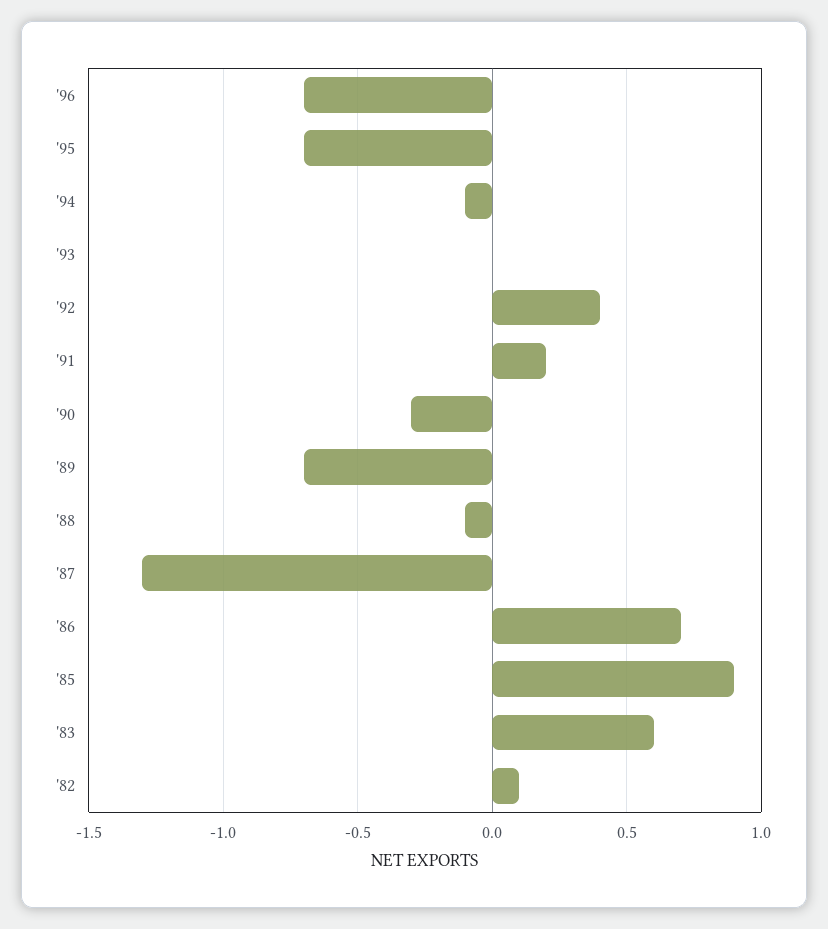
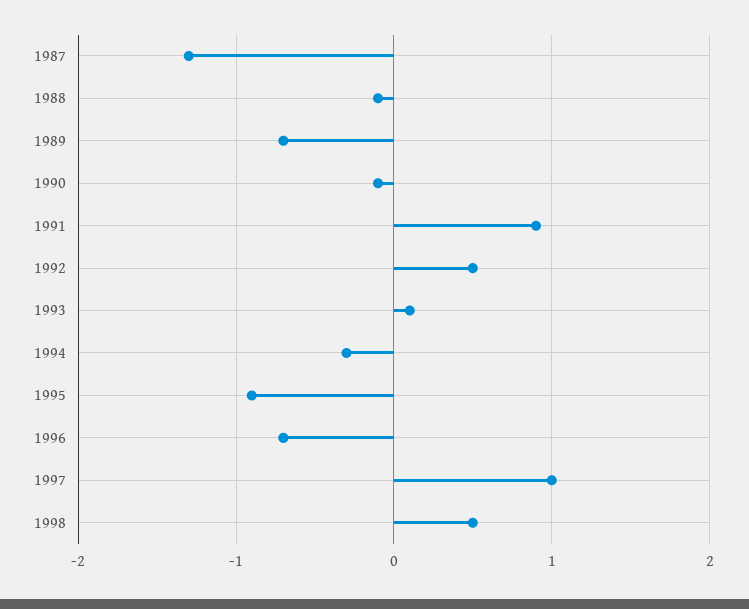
'95: -0.7 -> -0.9
'94: -0.1 -> -0.3
'93: 0 -> 0.1
'92: 0.4 -> 0.5
'91: 0.2 -> 0.9
'90: -0.3 -> -0.1
'86: 0.7 -> none
'85: 0.9 -> none
'83: 0.6 -> none
'82: 0.1 -> none
1997: none -> 1
1998: none -> 0.5

